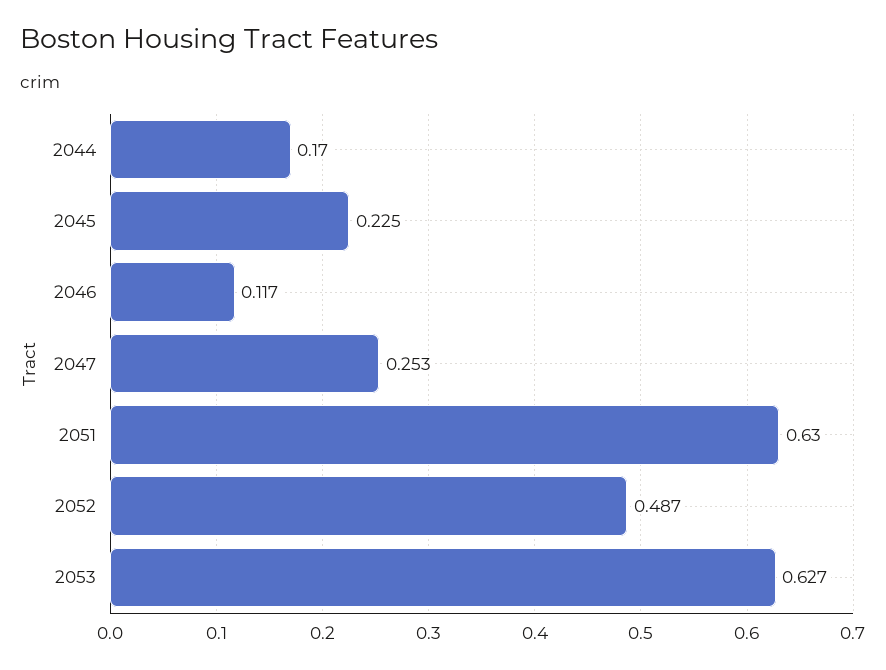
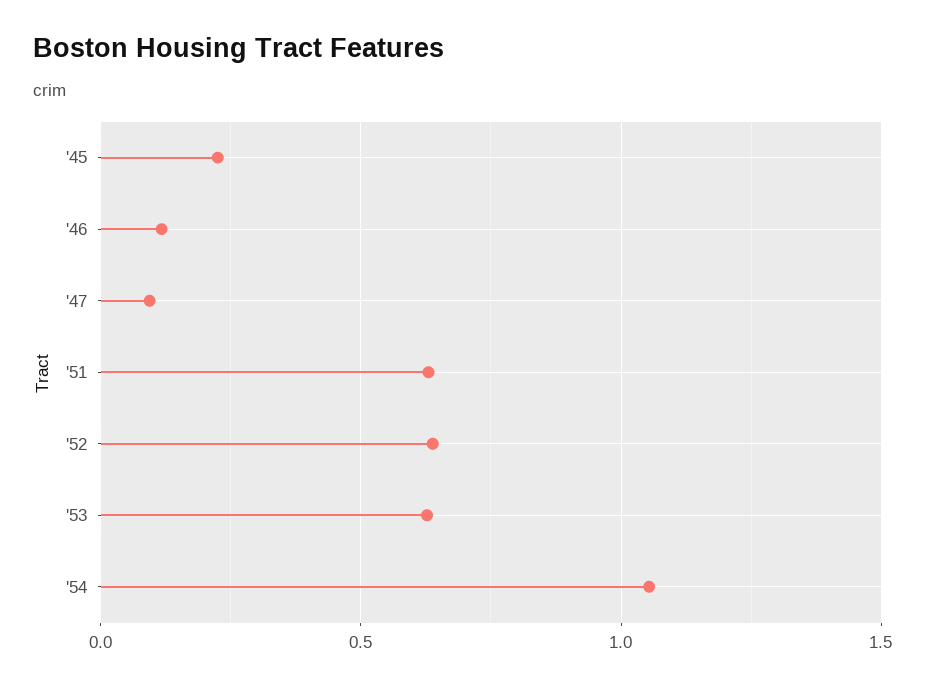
2044: 0.17 -> none
2047: 0.253 -> 0.1
2052: 0.487 -> 0.65
'54: none -> 1.05

